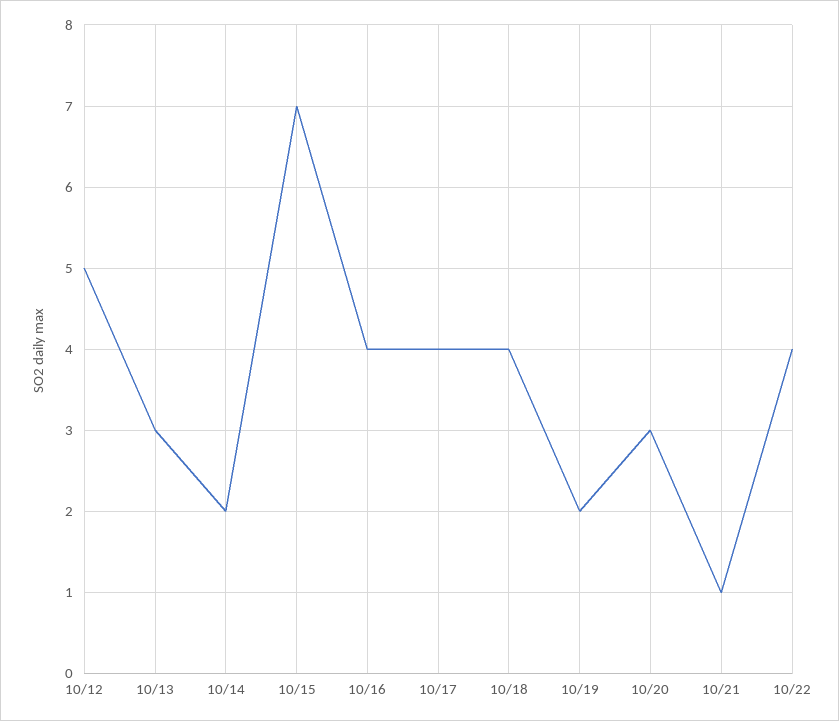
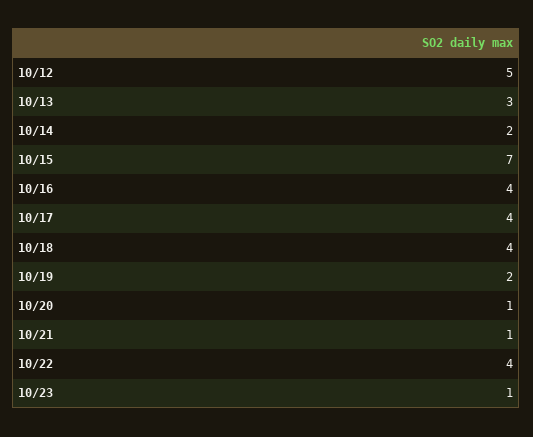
10/20: 3 -> 1
10/23: none -> 1

